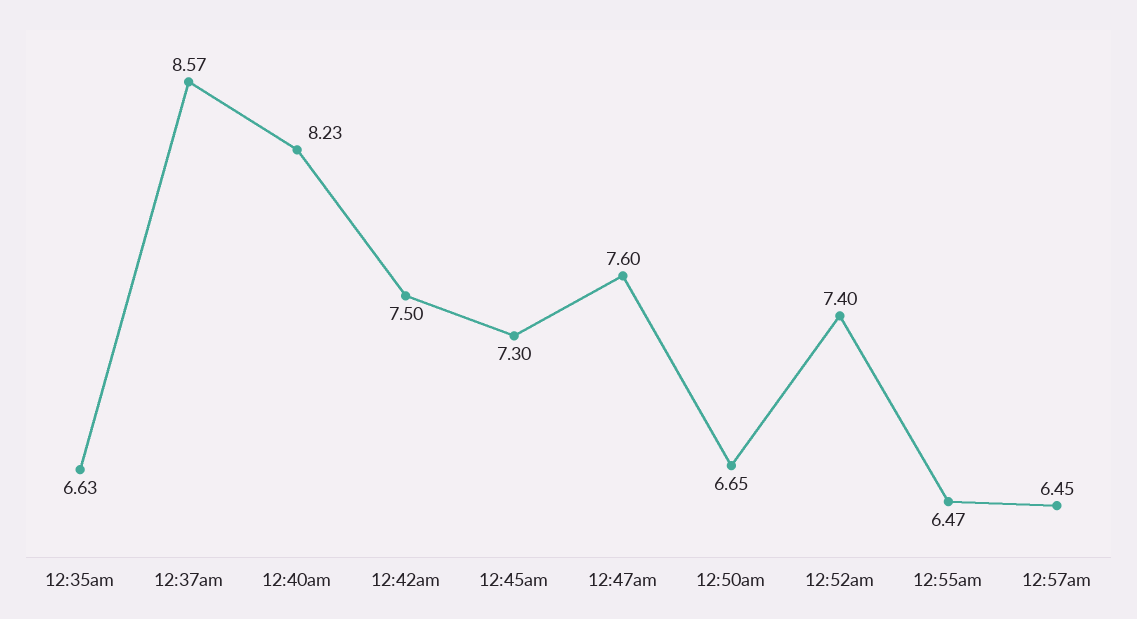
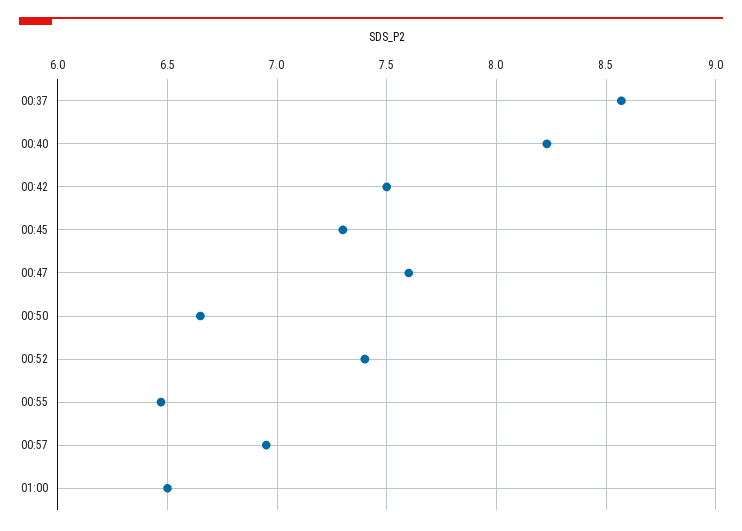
12:35am: 6.63 -> none
12:57am: 6.45 -> 6.95
01:00: none -> 6.5

